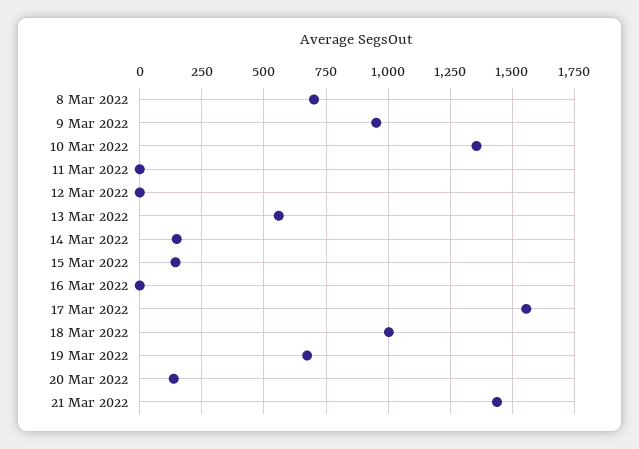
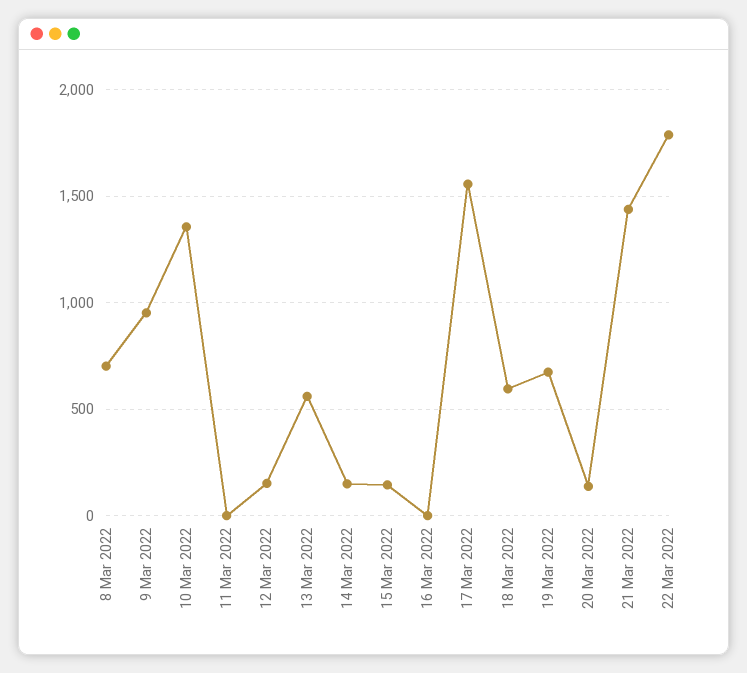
12 Mar 2022: 0 -> 150
18 Mar 2022: 1000 -> 600
22 Mar 2022: none -> 1800

